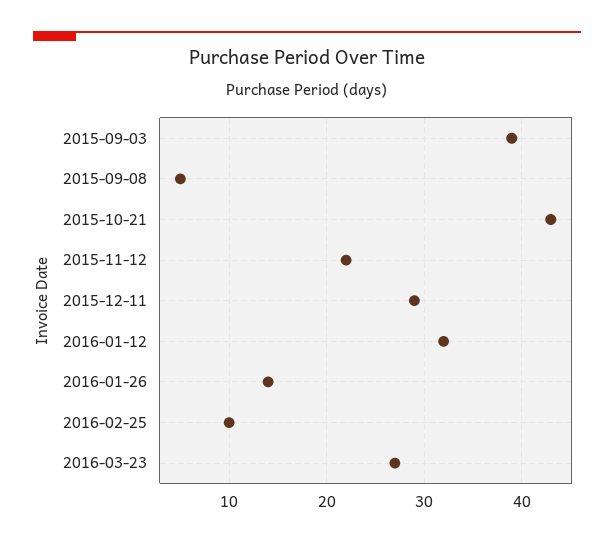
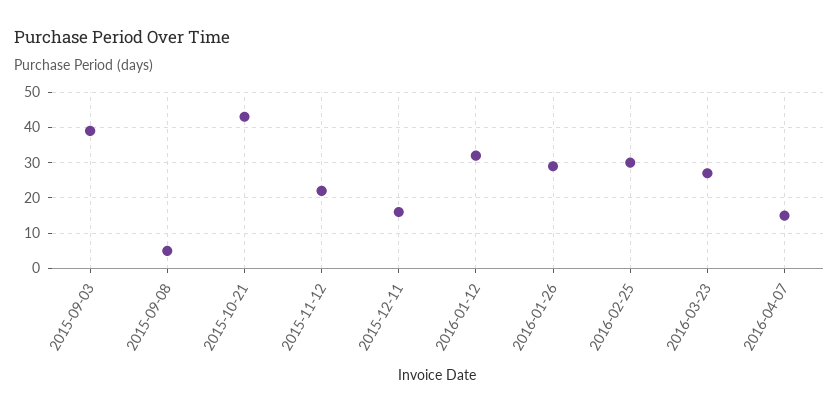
2015-12-11: 29 -> 15
2016-01-26: 14 -> 30
2016-02-25: 10 -> 30
2016-04-07: none -> 15

